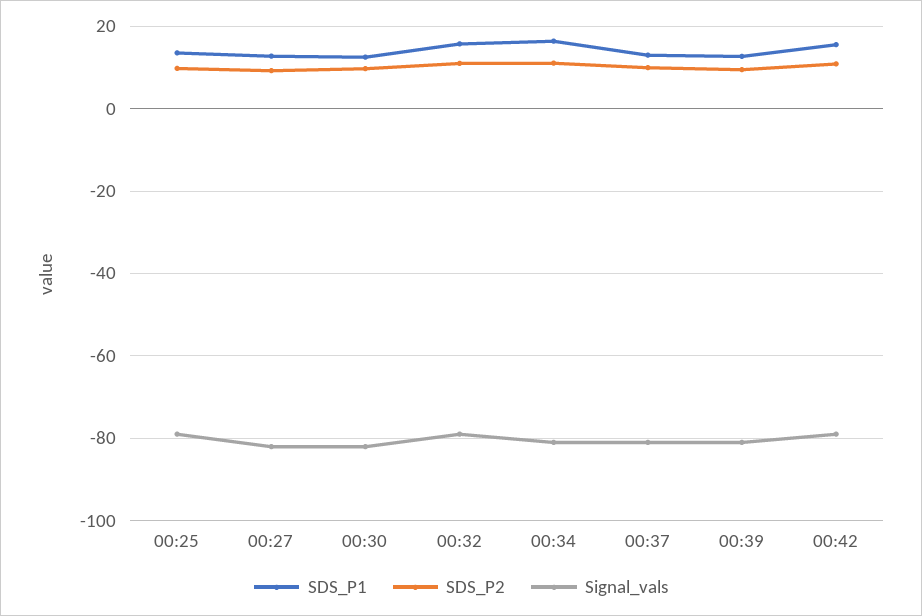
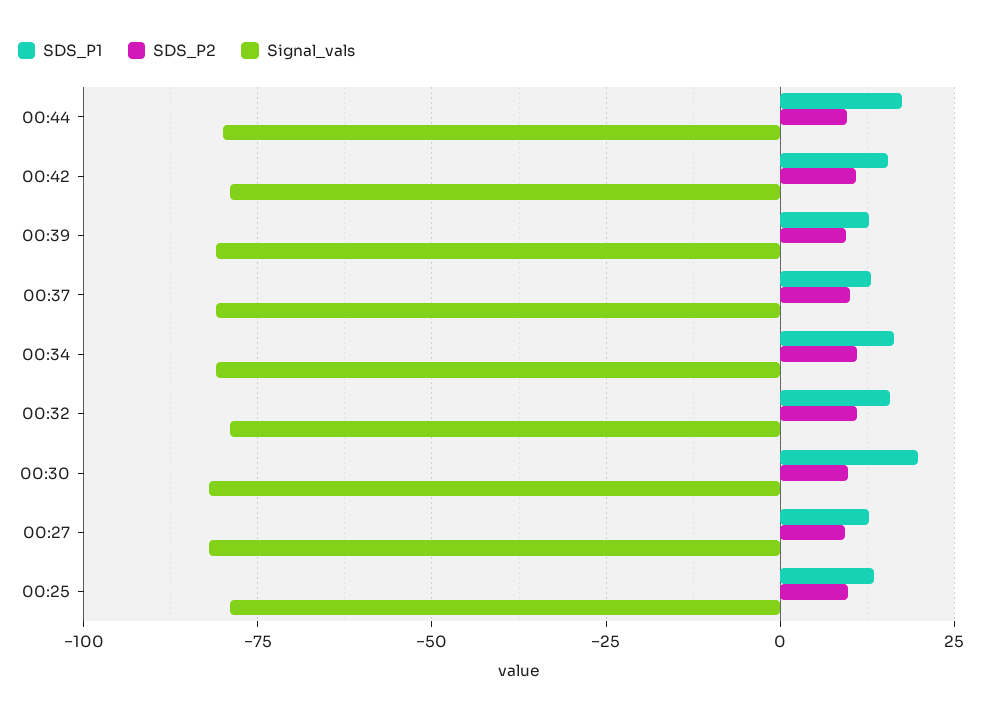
SDS_P1, 00:30: 12 -> 20
SDS_P1, 00:44: none -> 17.5
SDS_P2, 00:44: none -> 10
Signal_vals, 00:44: none -> -80

